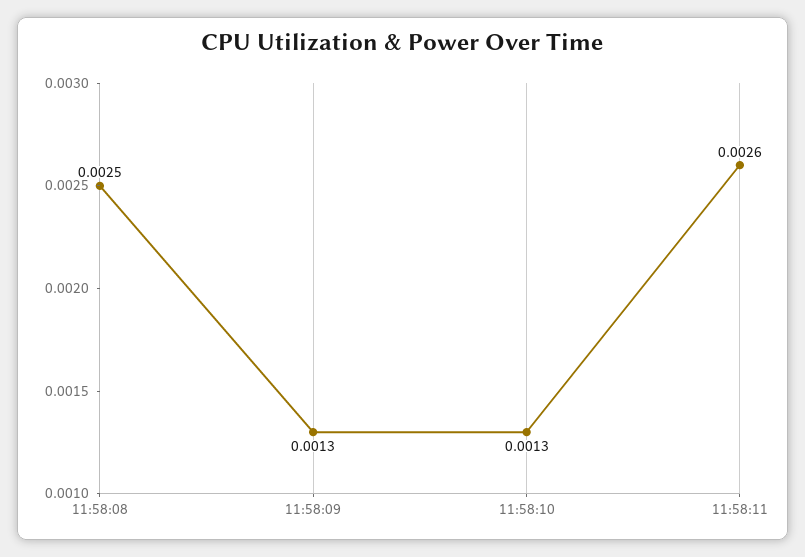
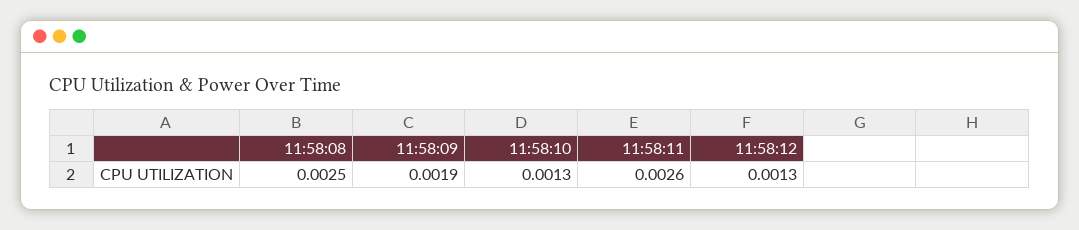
11:58:09: 0.0013 -> 0.0019
11:58:12: none -> 0.0013

